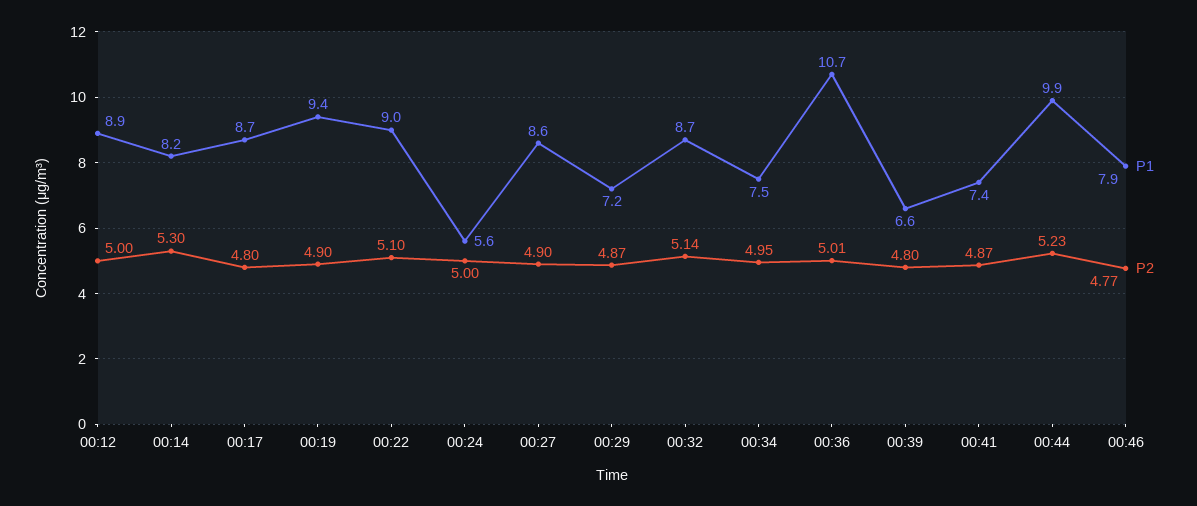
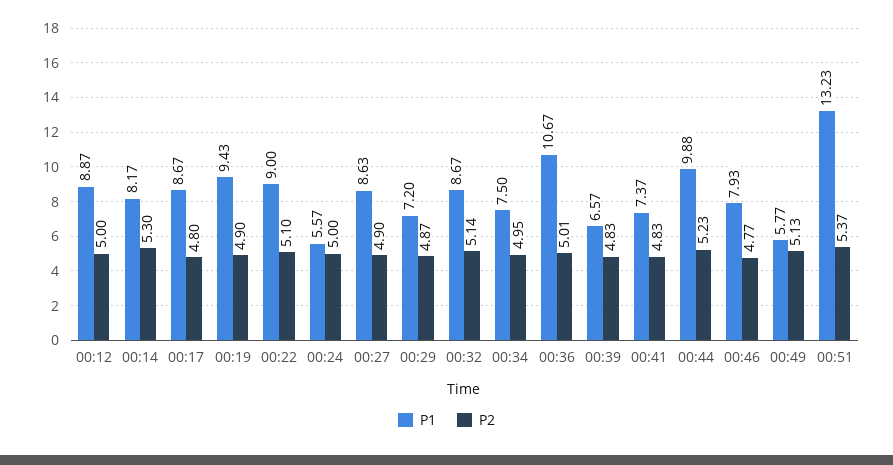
P2, 00:39: 4.8 -> 4.83
P2, 00:41: 4.87 -> 4.83
P1, 00:49: none -> 5.77
P2, 00:49: none -> 5.13
P1, 00:51: none -> 13.23
P2, 00:51: none -> 5.37

